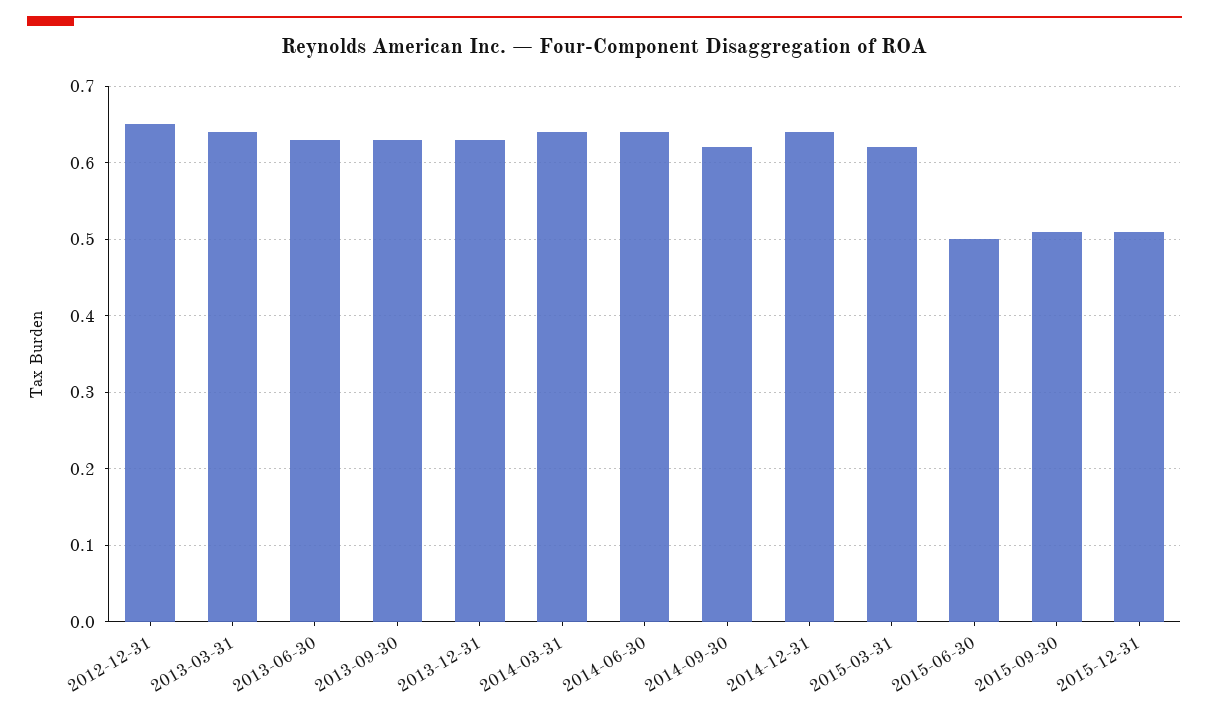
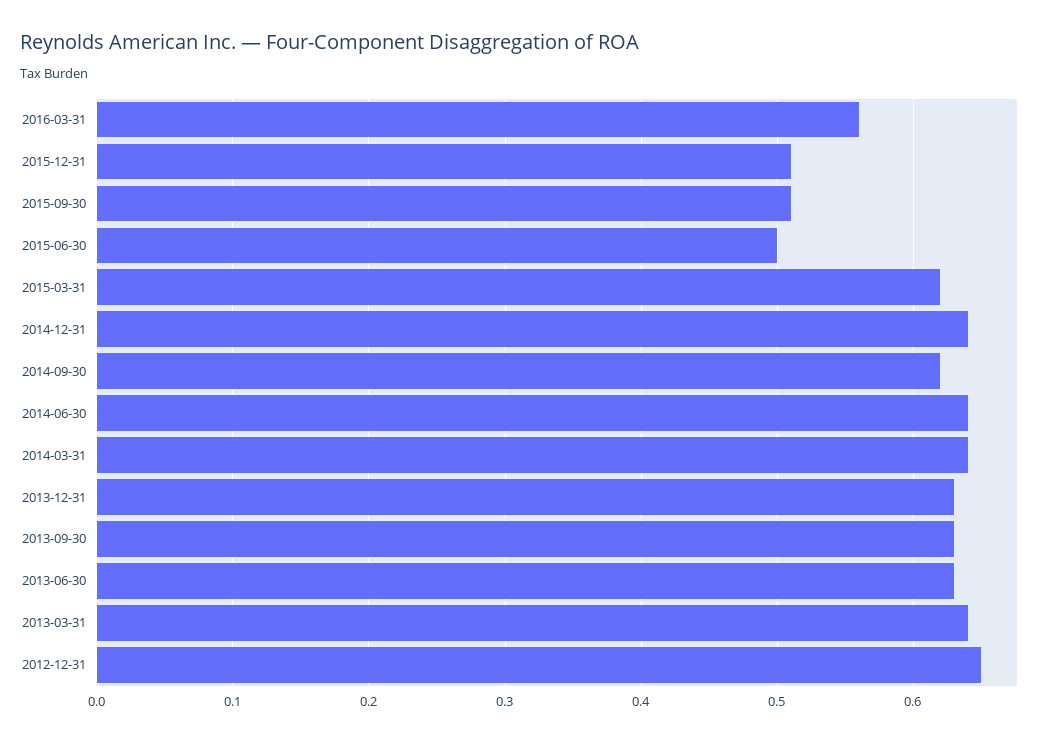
2016-03-31: none -> 0.56

